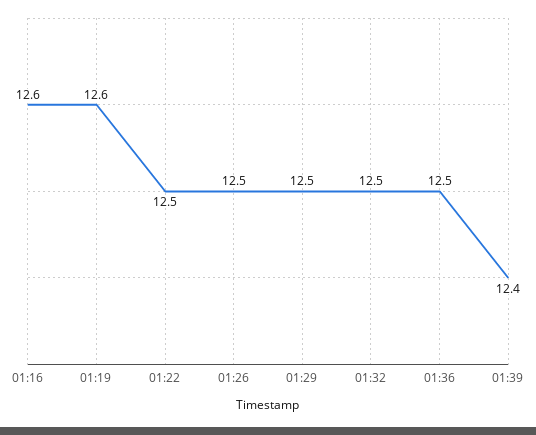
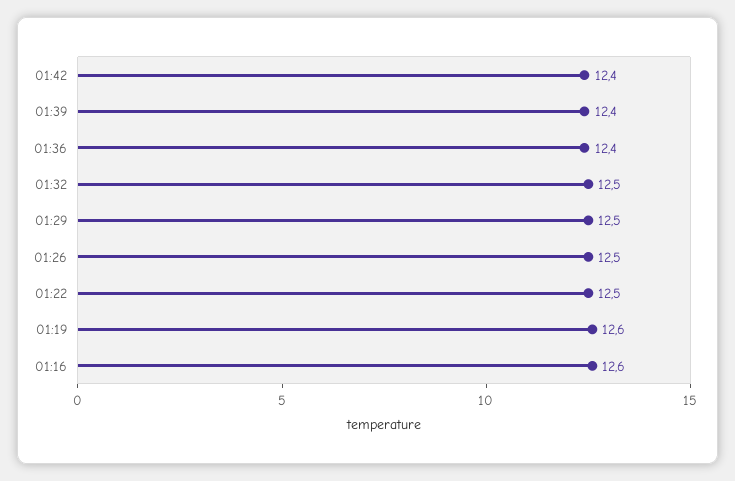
01:36: 12.5 -> 12.4
01:42: none -> 12.4

